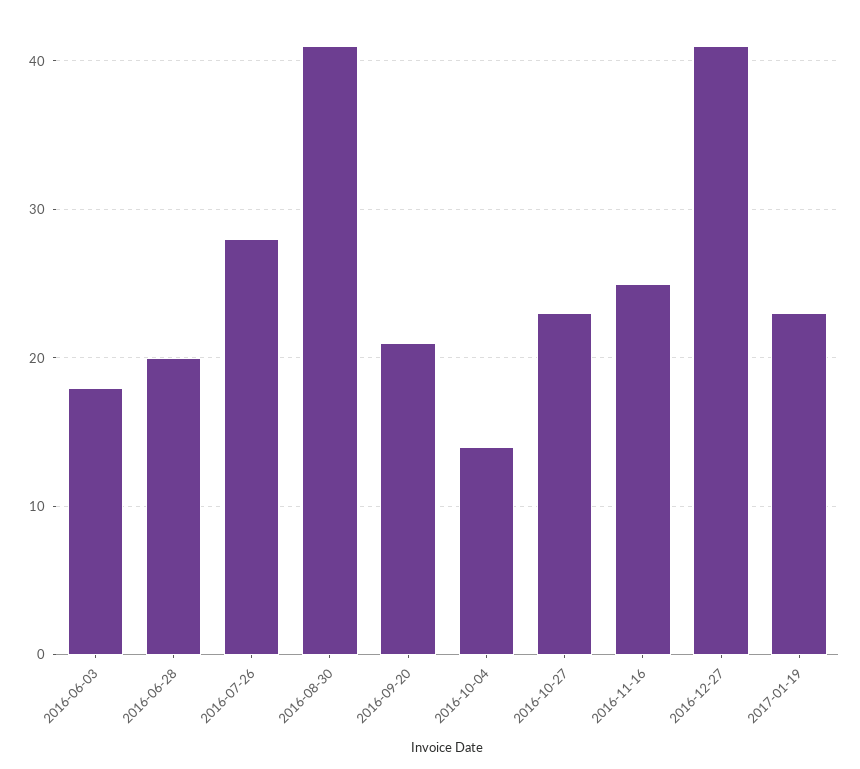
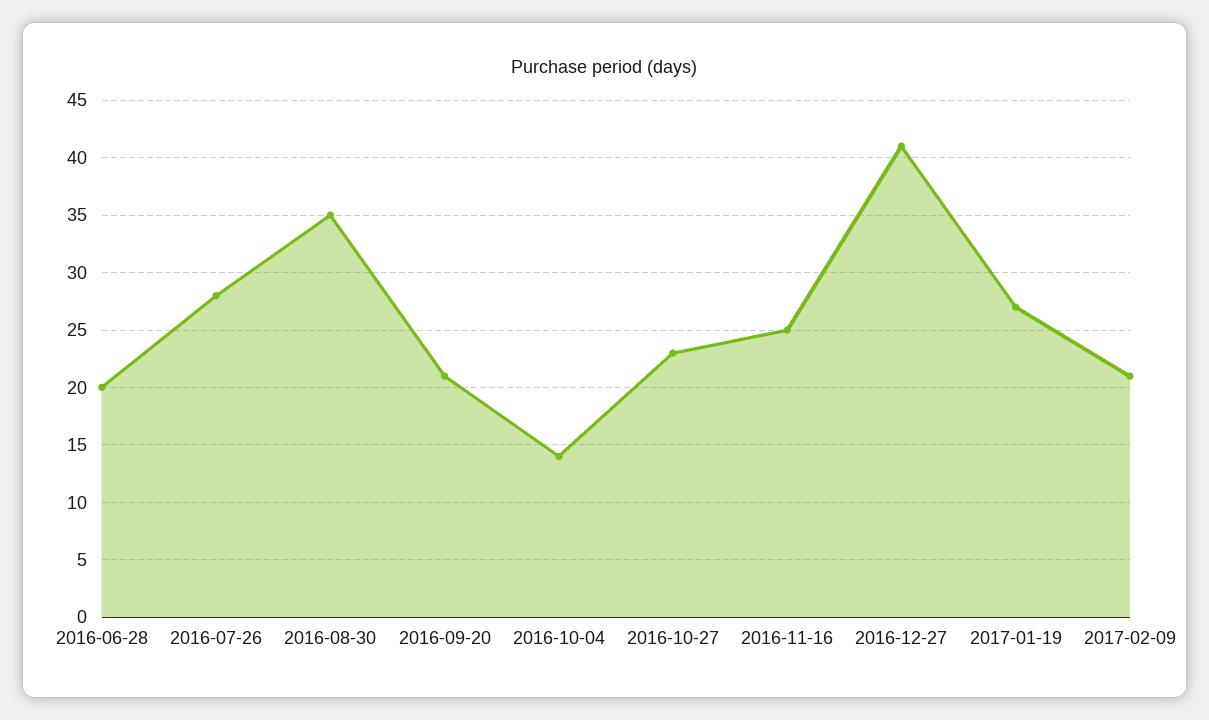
2016-06-03: 18 -> none
2016-08-30: 41 -> 35
2017-01-19: 23 -> 27
2017-02-09: none -> 21

